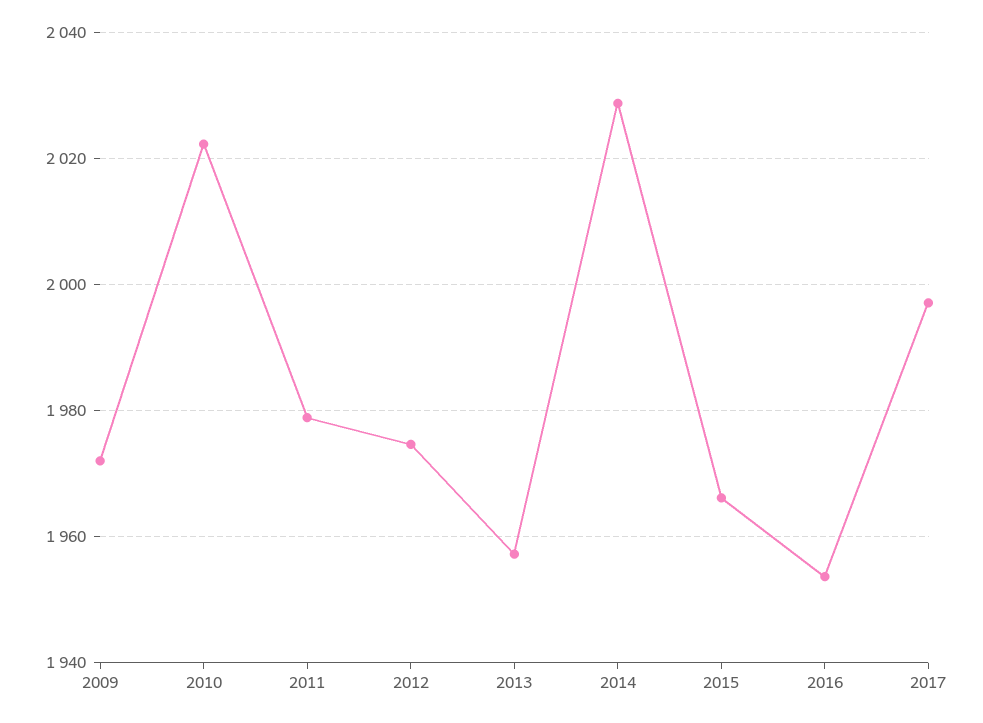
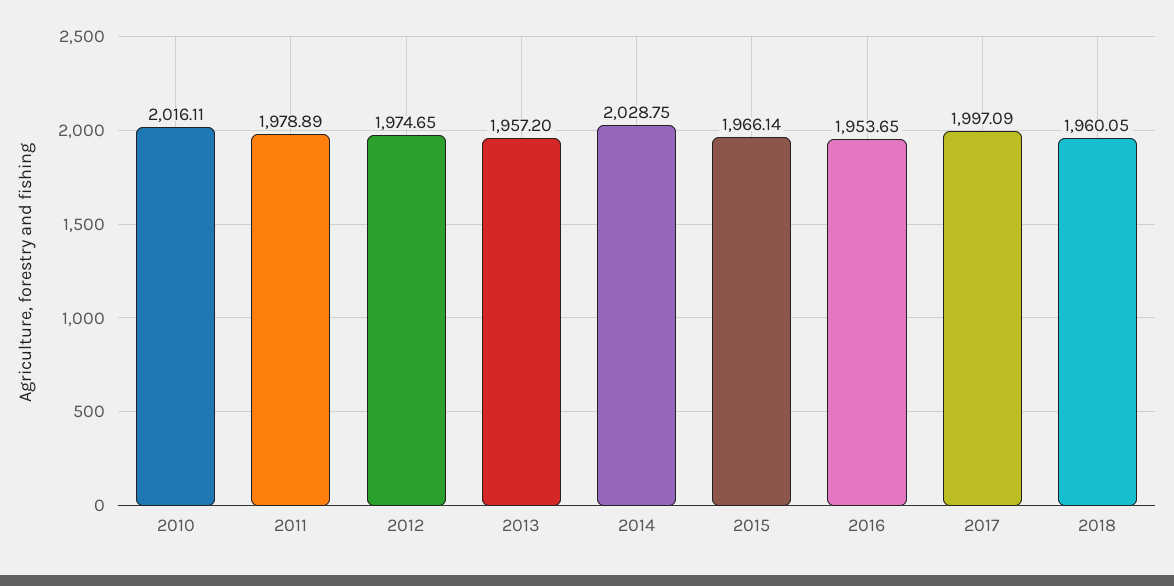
2009: 1972 -> none
2010: 2022 -> 2016.11
2018: none -> 1960.05

